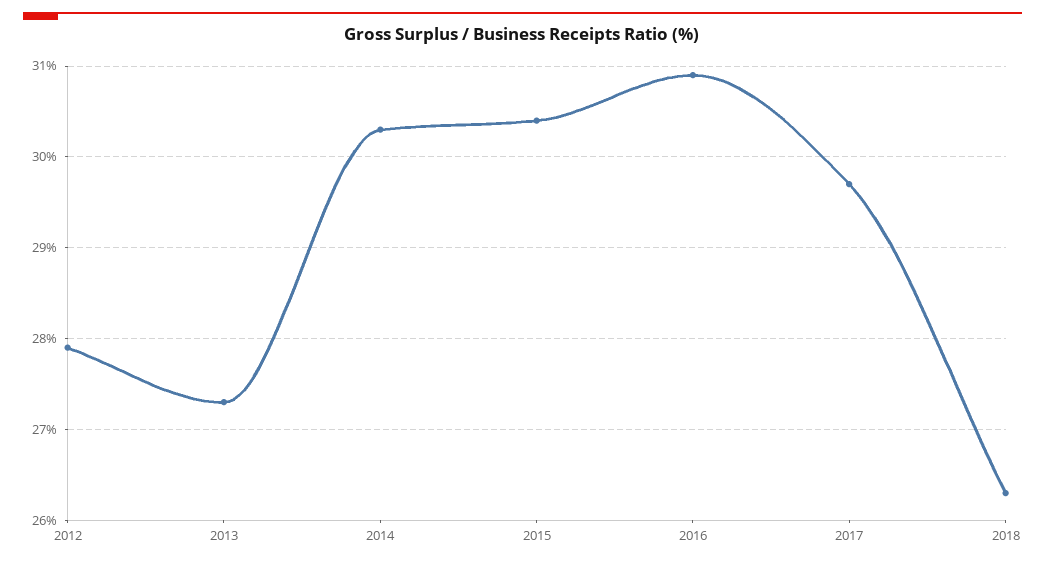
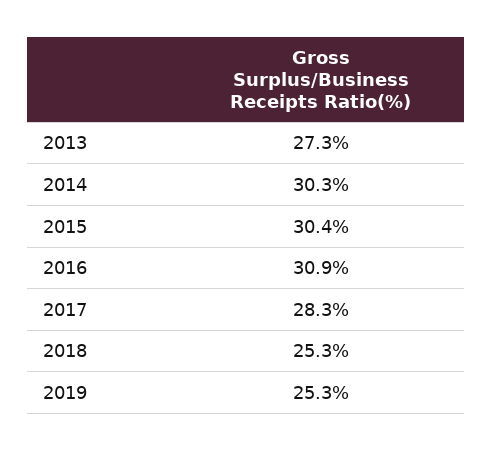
2012: 27.9 -> none
2017: 29.7 -> 28.3
2018: 26.3 -> 25.3
2019: none -> 25.3

